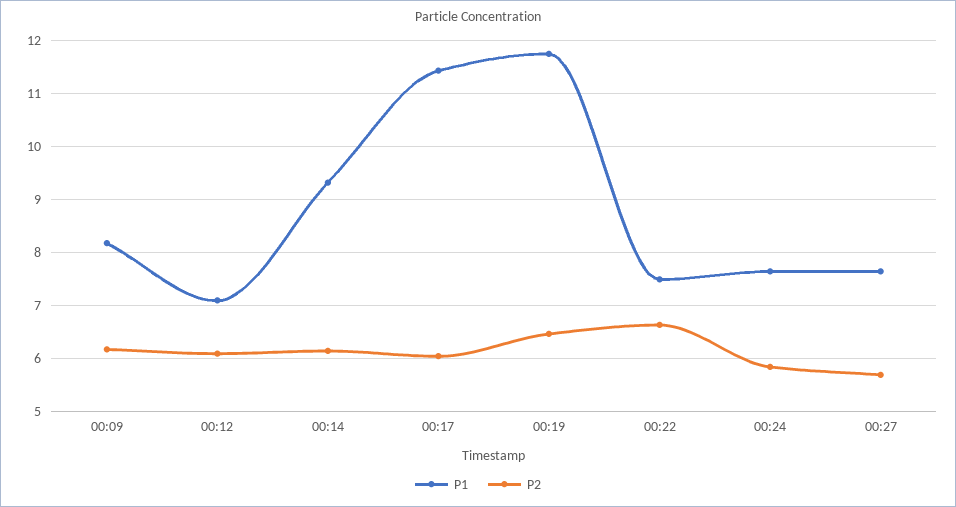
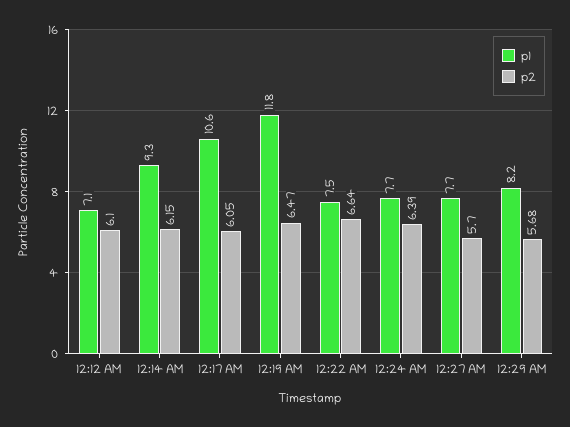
P1, 00:09: 8.2 -> none
P2, 00:09: 6.2 -> none
P1, 00:17: 11.4 -> 10.6
P2, 00:24: 5.8 -> 6.39
P1, 12:29 AM: none -> 8.2
P2, 12:29 AM: none -> 5.68

